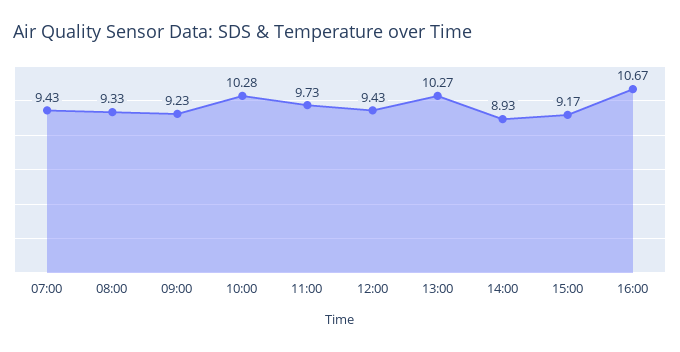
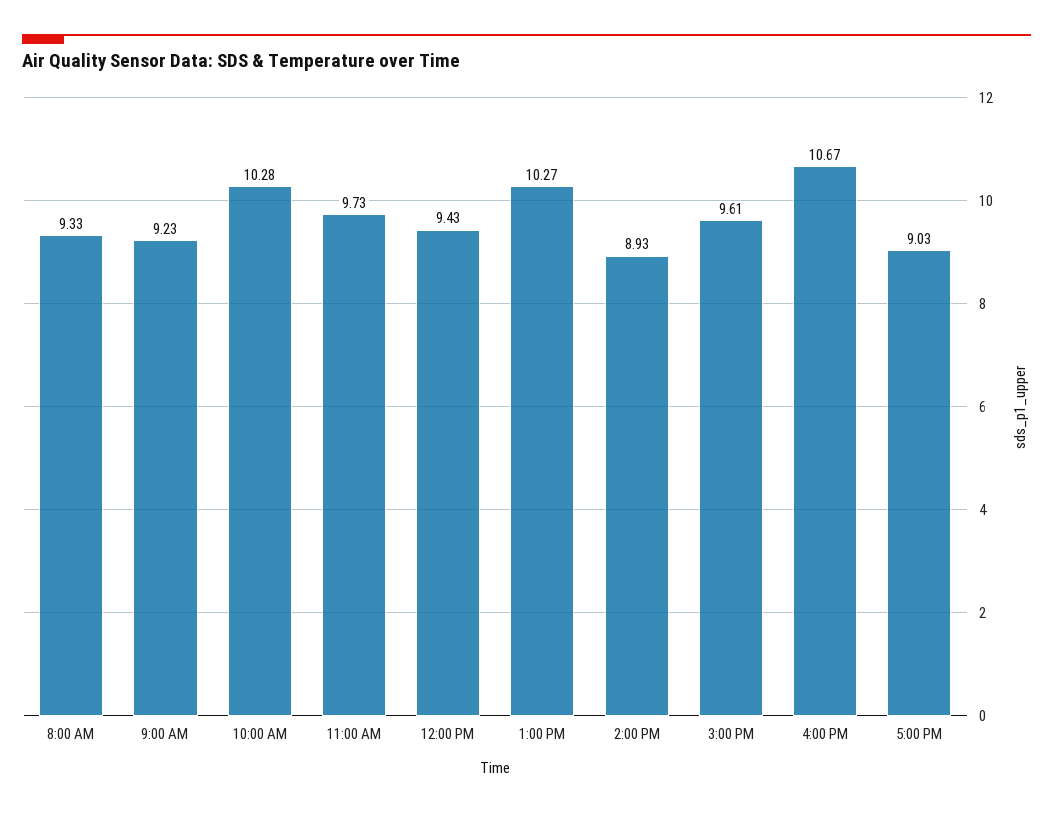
07:00: 9.43 -> none
15:00: 9.17 -> 9.61
5:00 PM: none -> 9.03

